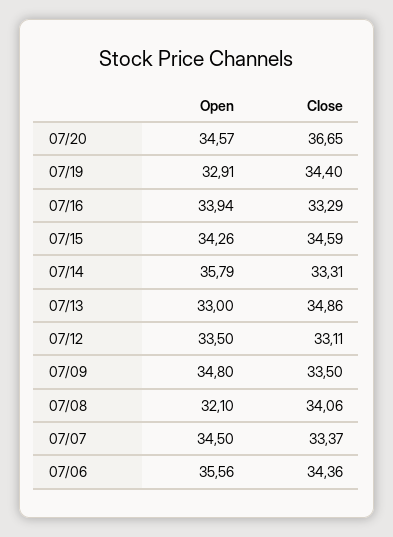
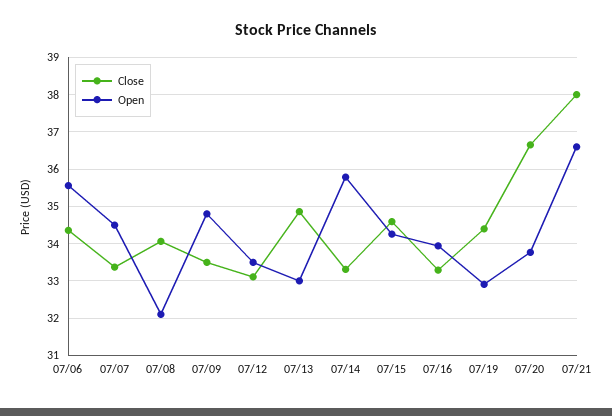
Open, 07/20: 34.57 -> 33.8
Close, 07/21: none -> 38
Open, 07/21: none -> 36.6

